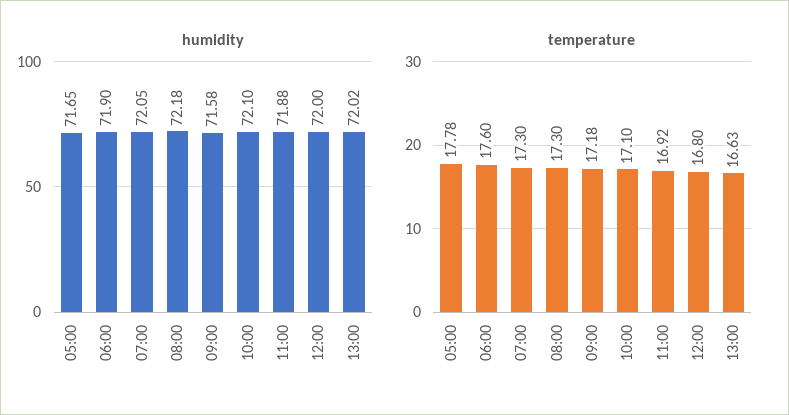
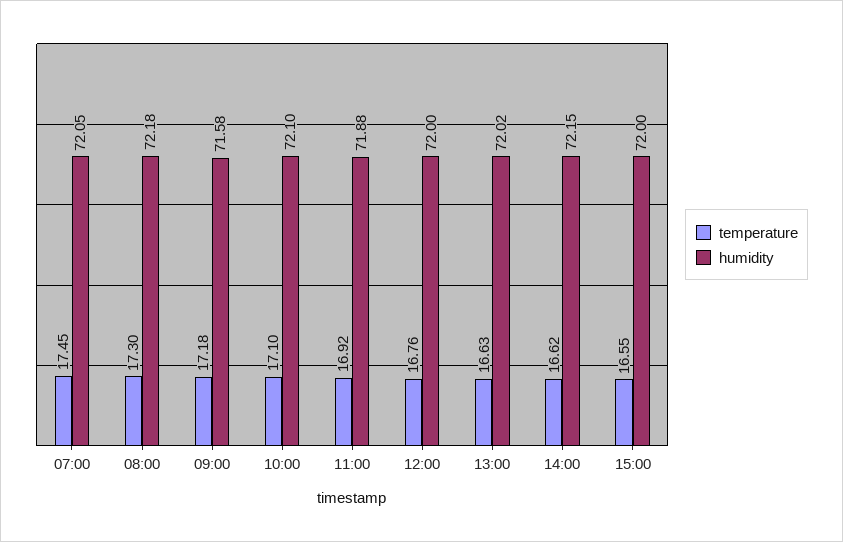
humidity, 05:00: 71.65 -> none
humidity, 06:00: 71.9 -> none
temperature, 05:00: 17.78 -> none
temperature, 06:00: 17.6 -> none
temperature, 07:00: 17.3 -> 17.45
temperature, 12:00: 16.8 -> 16.76
temperature, 14:00: none -> 16.62
humidity, 14:00: none -> 72.15
temperature, 15:00: none -> 16.55
humidity, 15:00: none -> 72

